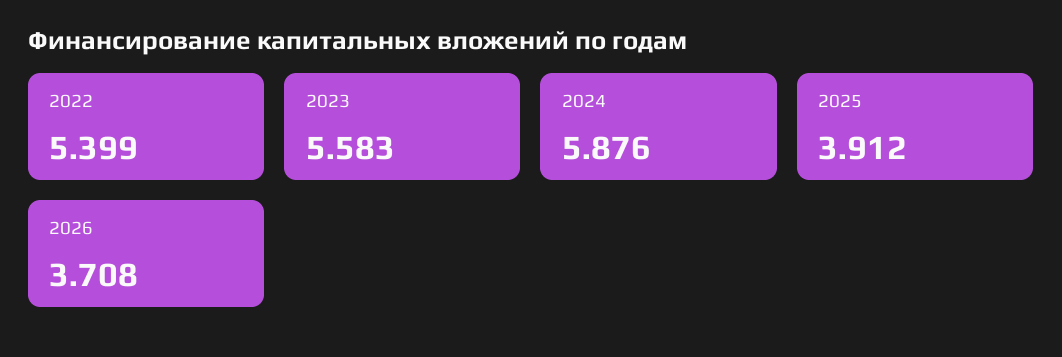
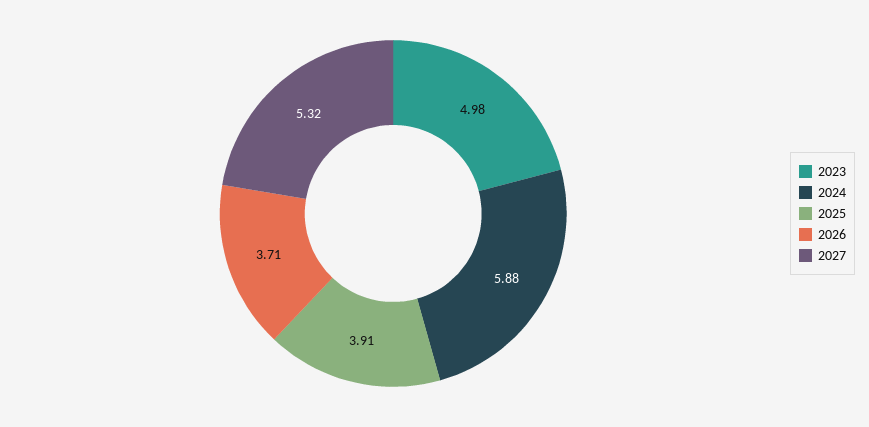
2022: 5.399 -> none
2023: 5.583 -> 4.98
2027: none -> 5.32

